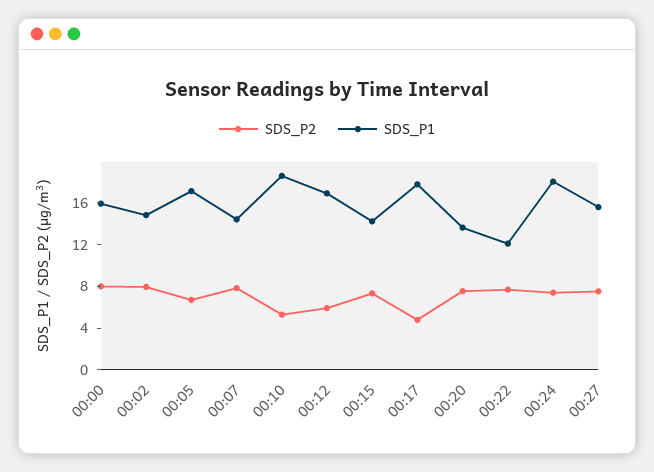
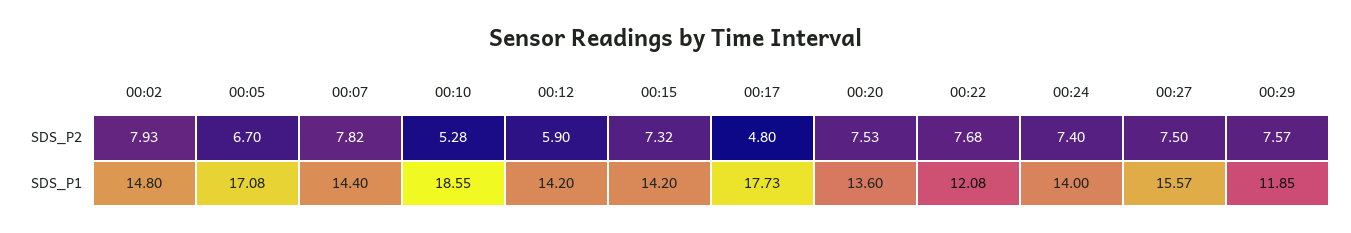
SDS_P2, 00:00: 8 -> none
SDS_P1, 00:00: 16 -> none
SDS_P1, 00:12: 17 -> 14.2
SDS_P1, 00:24: 18 -> 14
SDS_P2, 00:29: none -> 7.57
SDS_P1, 00:29: none -> 11.85

